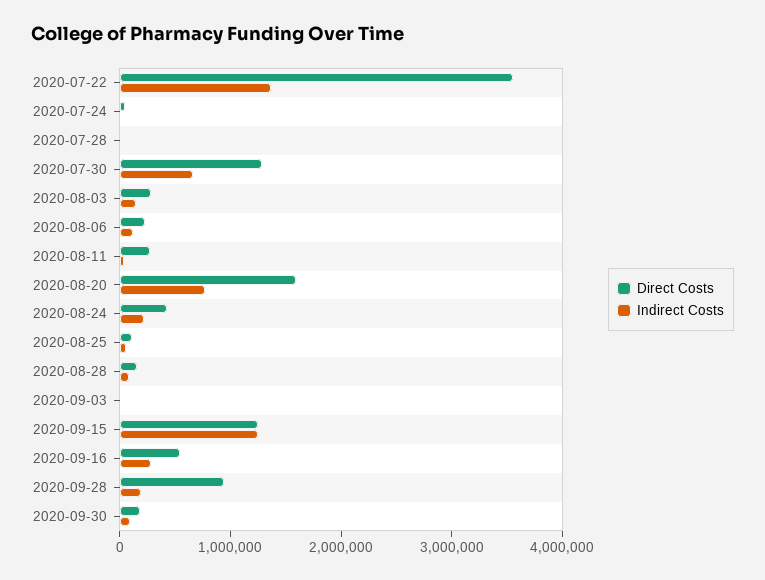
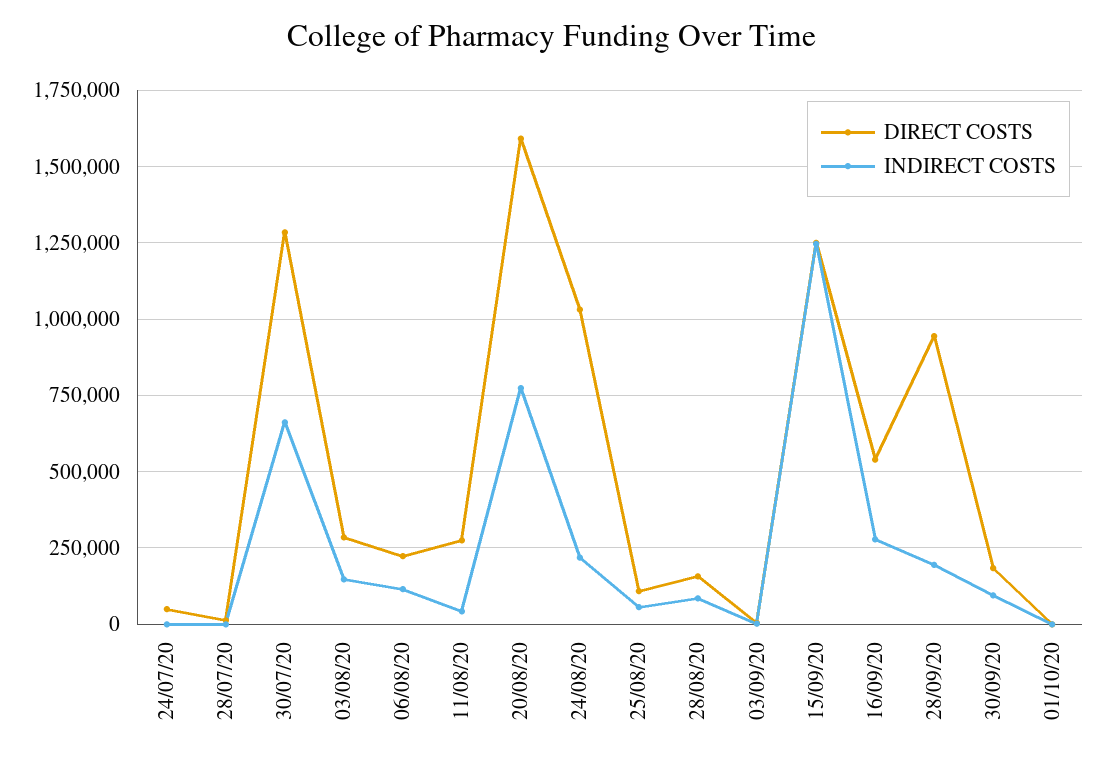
Direct Costs, 2020-07-22: 3600000 -> none
Indirect Costs, 2020-07-22: 1400000 -> none
Direct Costs, 2020-08-24: 400000 -> 1025000
Direct Costs, 01/10/20: none -> 0
Indirect Costs, 01/10/20: none -> 0

